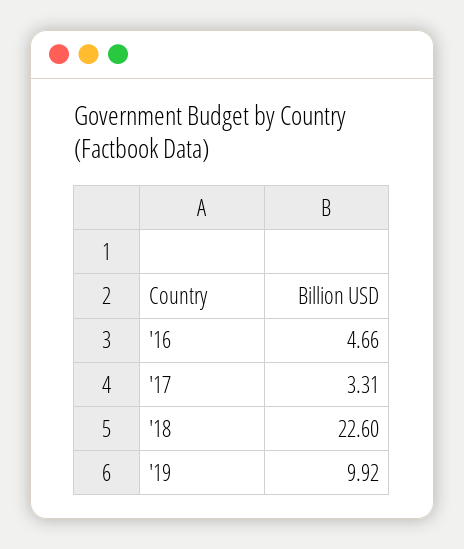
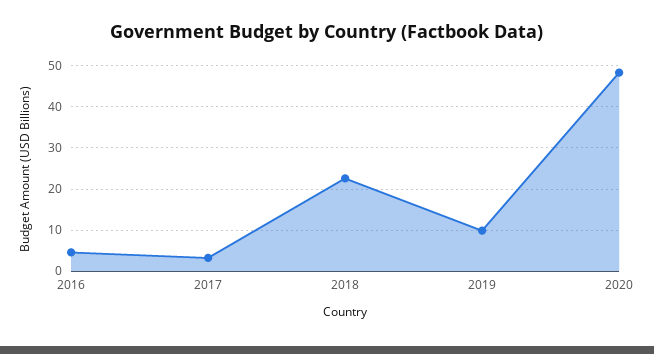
2020: none -> 48

